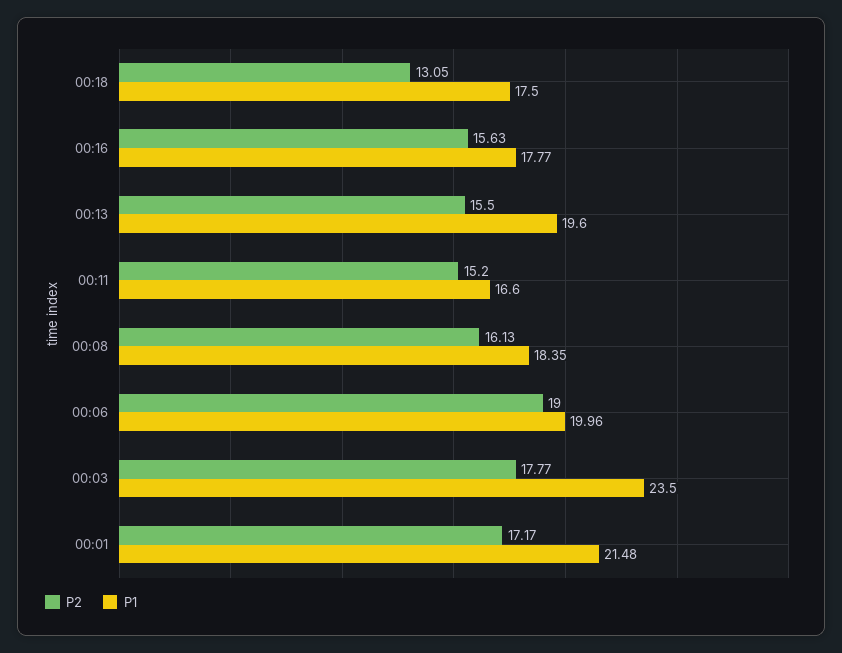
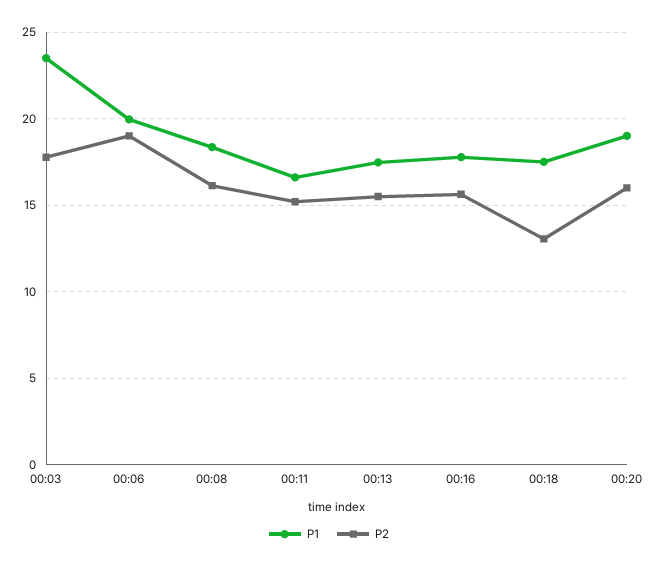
P1, 00:13: 19.6 -> 17.5
P2, 00:01: 17.17 -> none
P1, 00:01: 21.48 -> none
P1, 00:20: none -> 19
P2, 00:20: none -> 16

